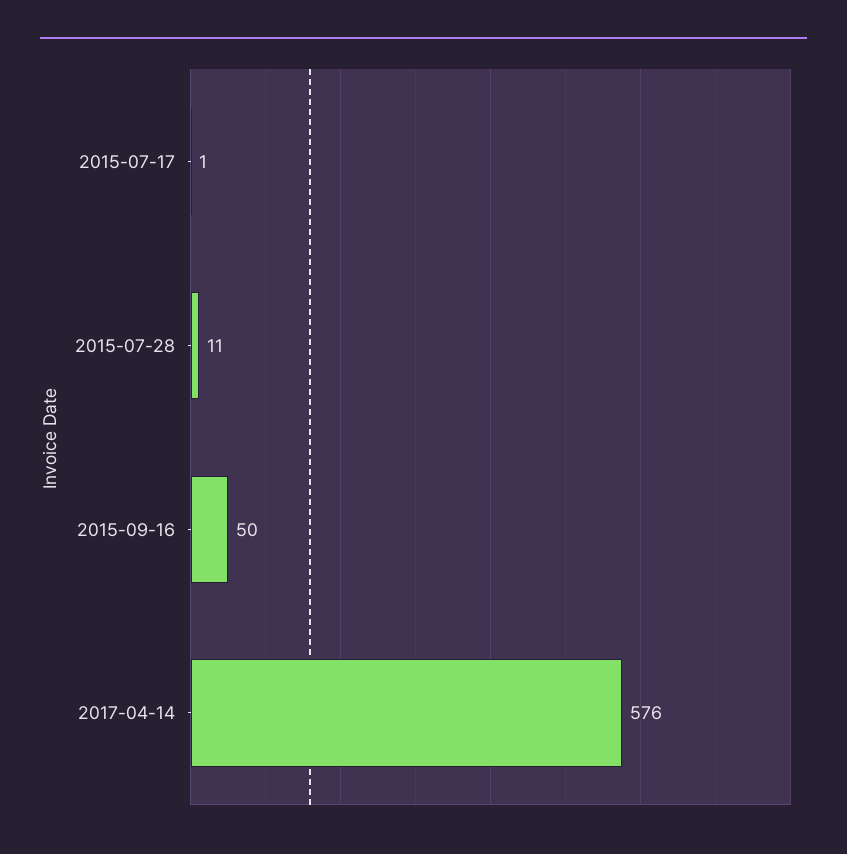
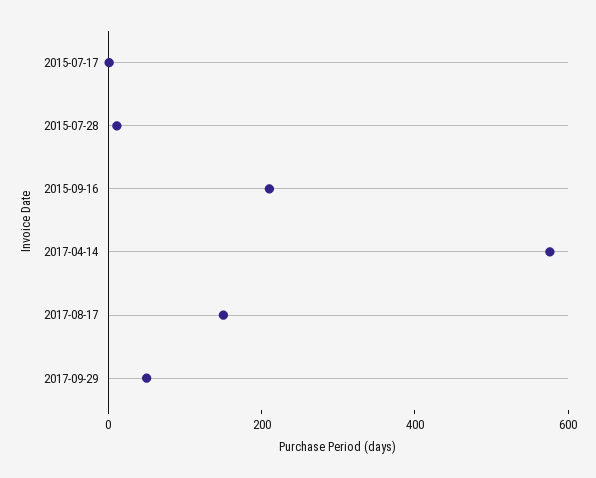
2015-09-16: 50 -> 200
2017-08-17: none -> 150
2017-09-29: none -> 50

